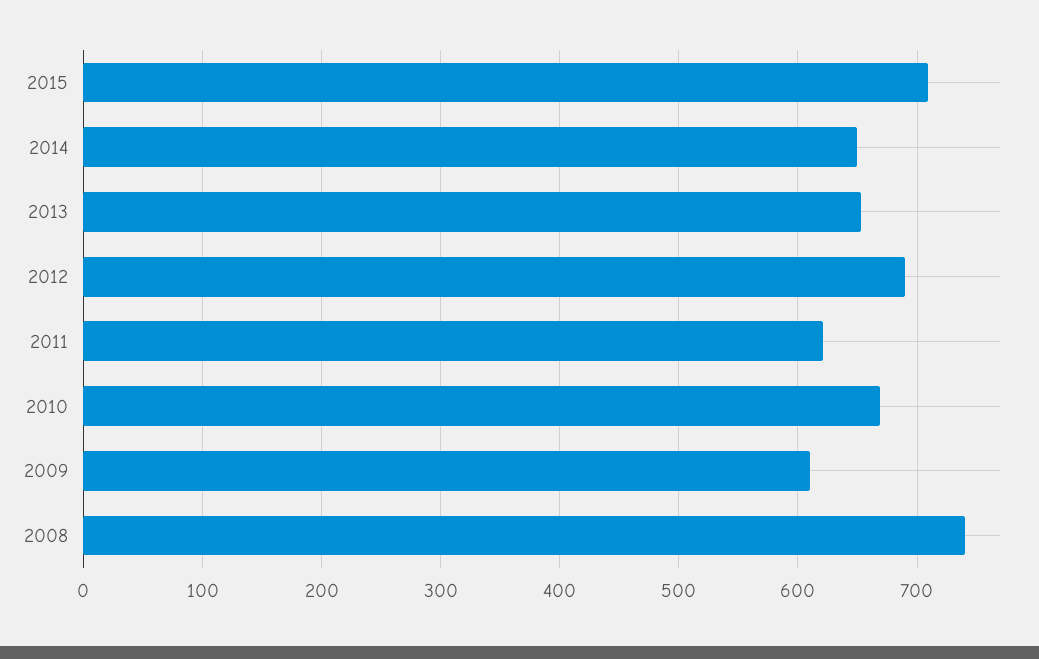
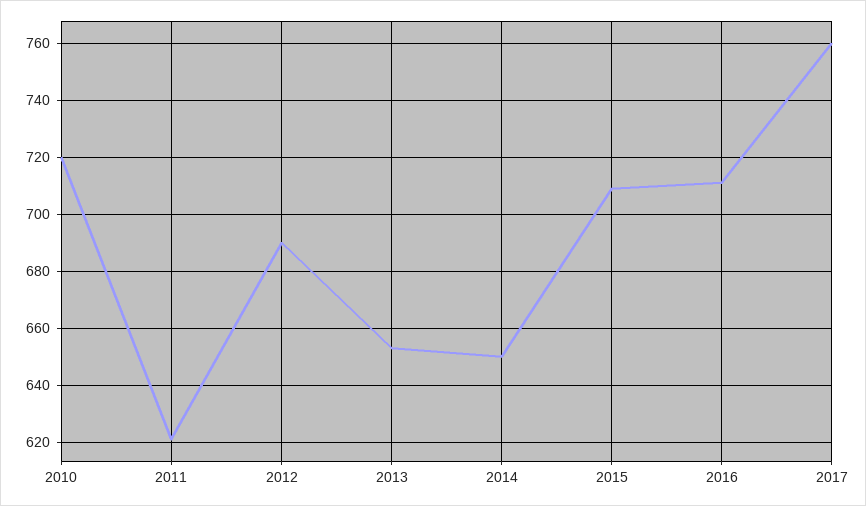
2010: 670 -> 720
2009: 610 -> none
2008: 740 -> none
2016: none -> 710
2017: none -> 760

